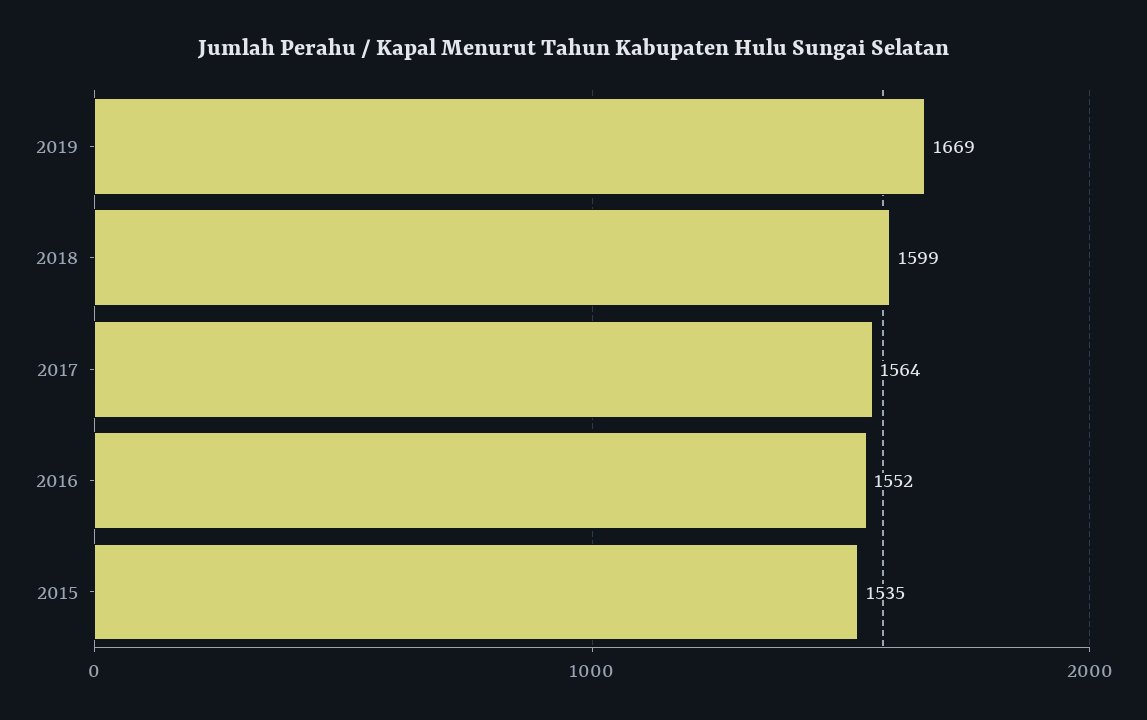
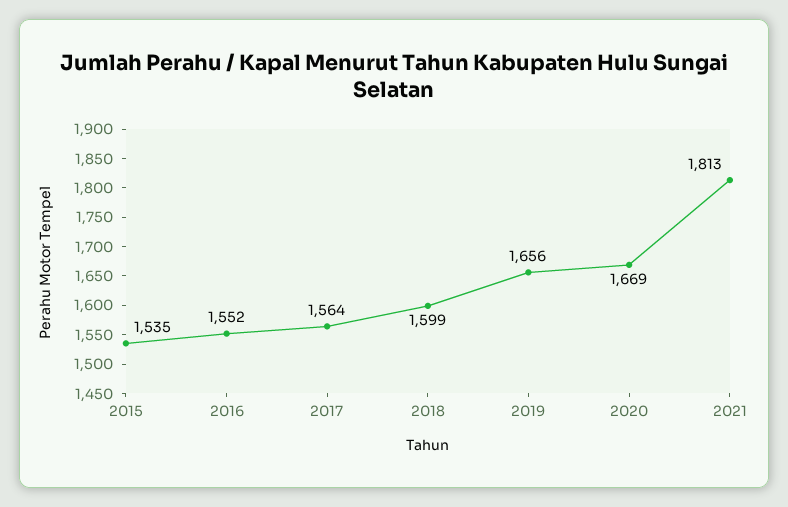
2019: 1669 -> 1656
2020: none -> 1669
2021: none -> 1813

